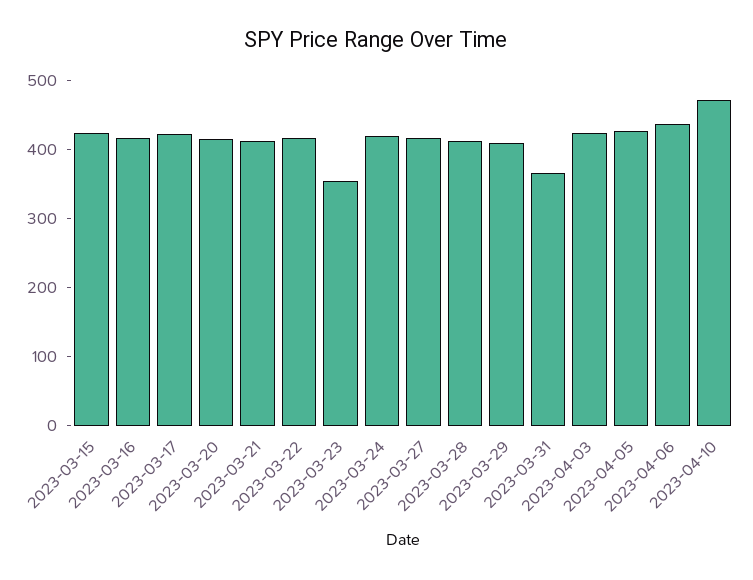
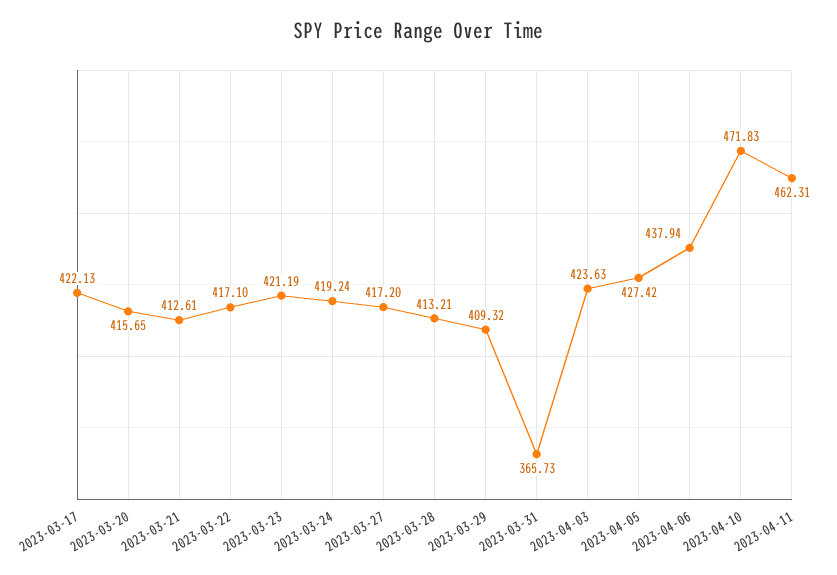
2023-03-15: 420 -> none
2023-03-16: 420 -> none
2023-03-23: 360 -> 421.19
2023-04-11: none -> 462.31

